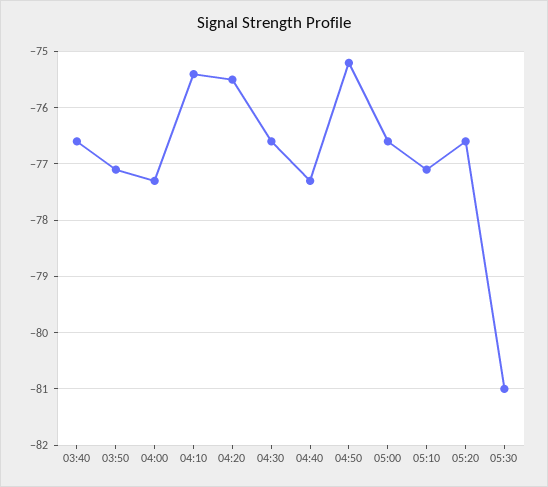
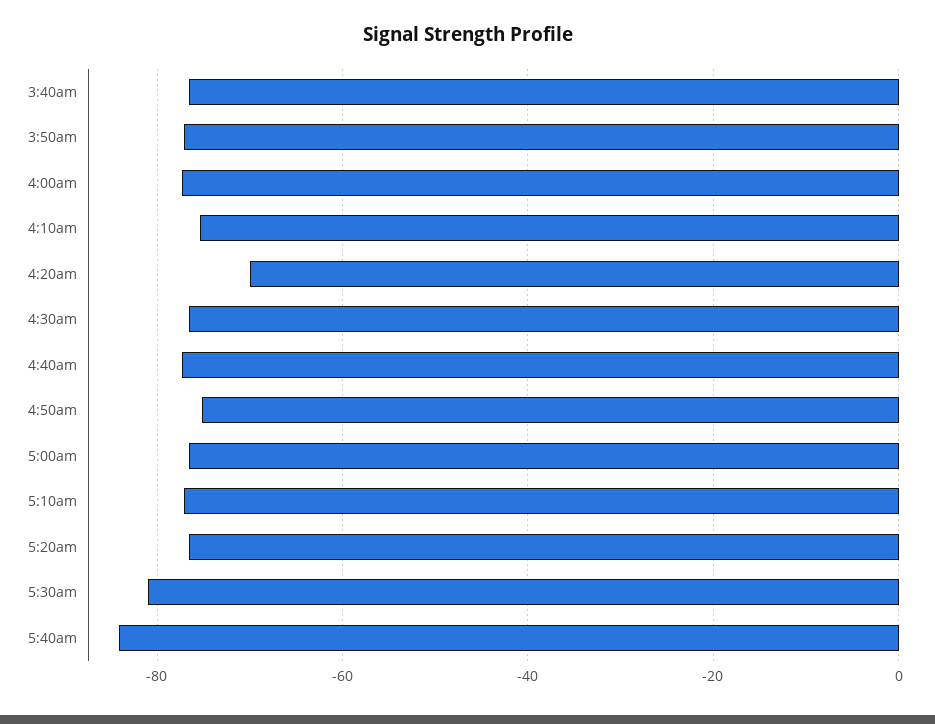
04:20: -75.5 -> -70
5:40am: none -> -84

